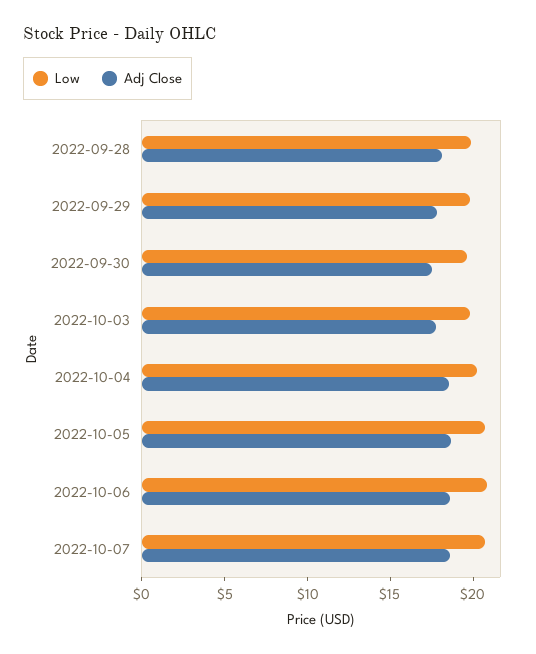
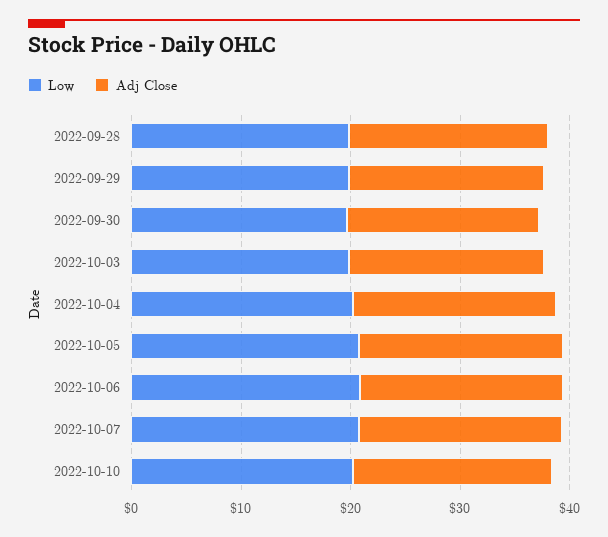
Low, 2022-10-10: none -> 20
Adj Close, 2022-10-10: none -> 18

